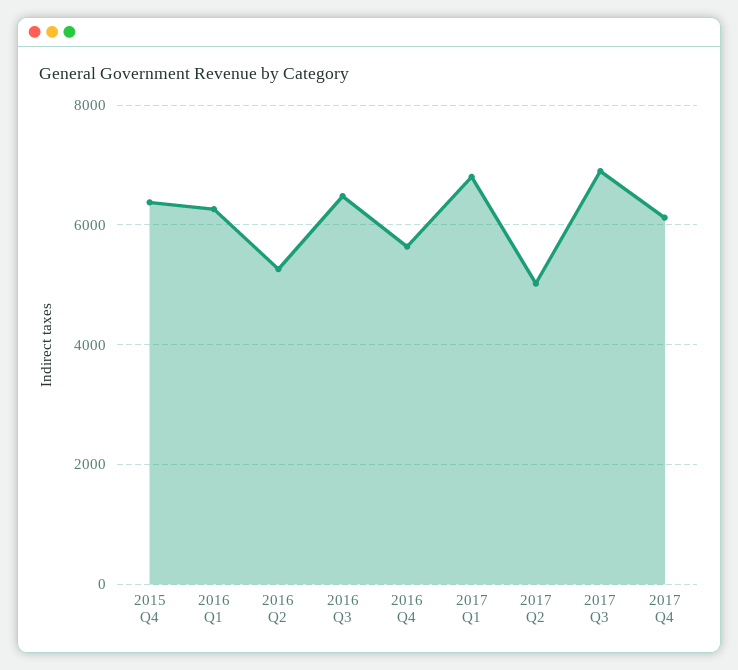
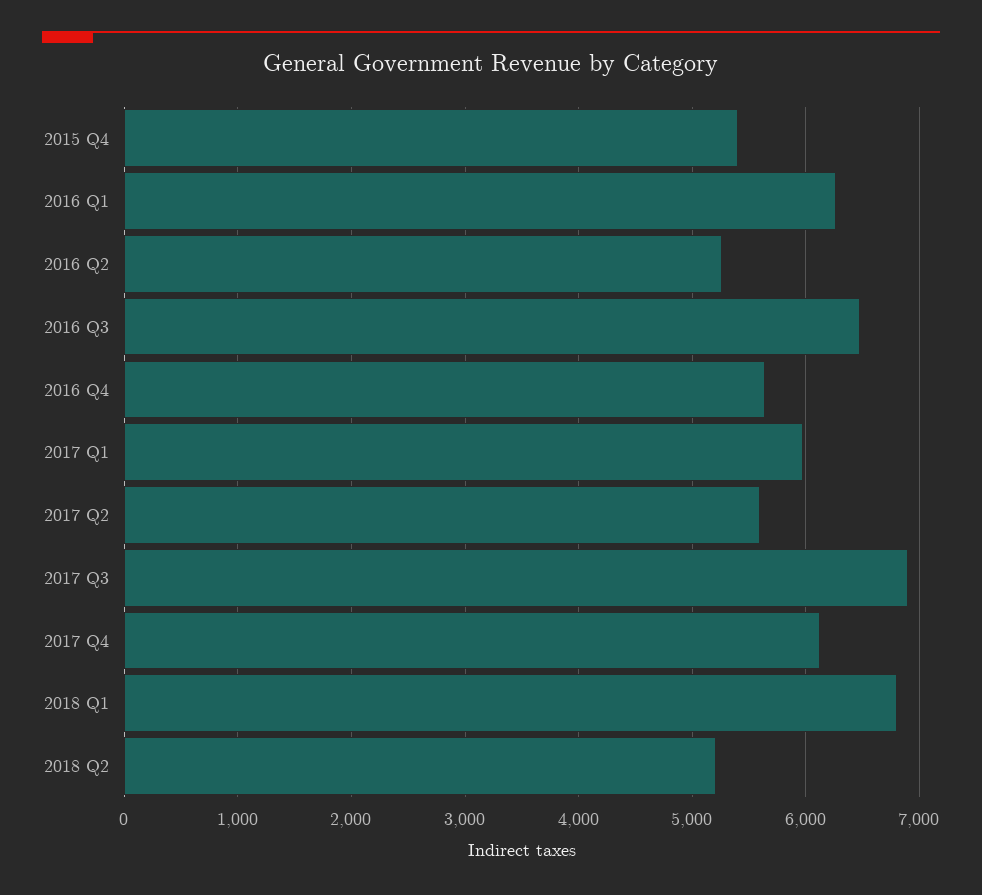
2015 Q4: 6400 -> 5400
2017 Q1: 6800 -> 6000
2017 Q2: 5000 -> 5600
2018 Q1: none -> 6800
2018 Q2: none -> 5200

